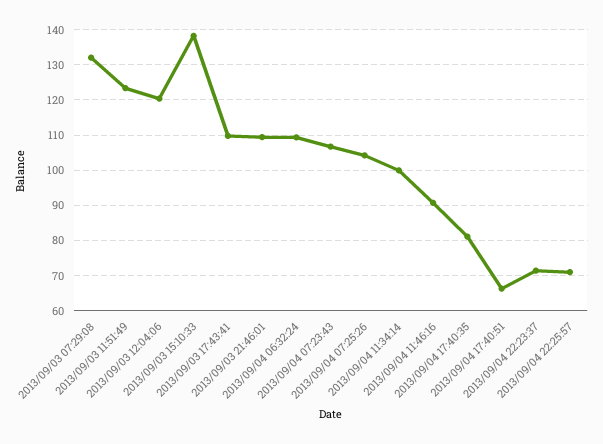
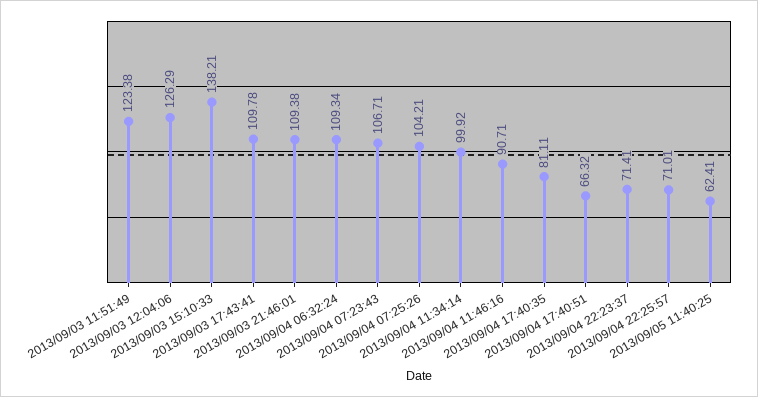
2013/09/03 07:29:08: 132 -> none
2013/09/03 12:04:06: 120 -> 126.29
2013/09/05 11:40:25: none -> 62.41

